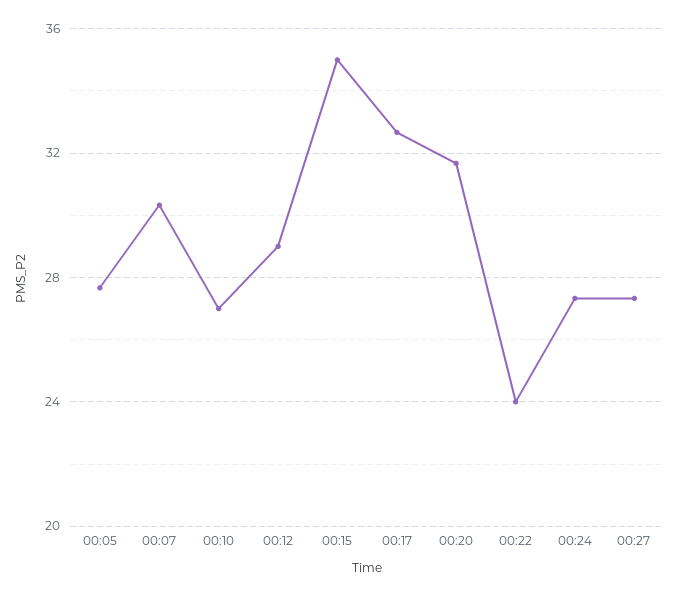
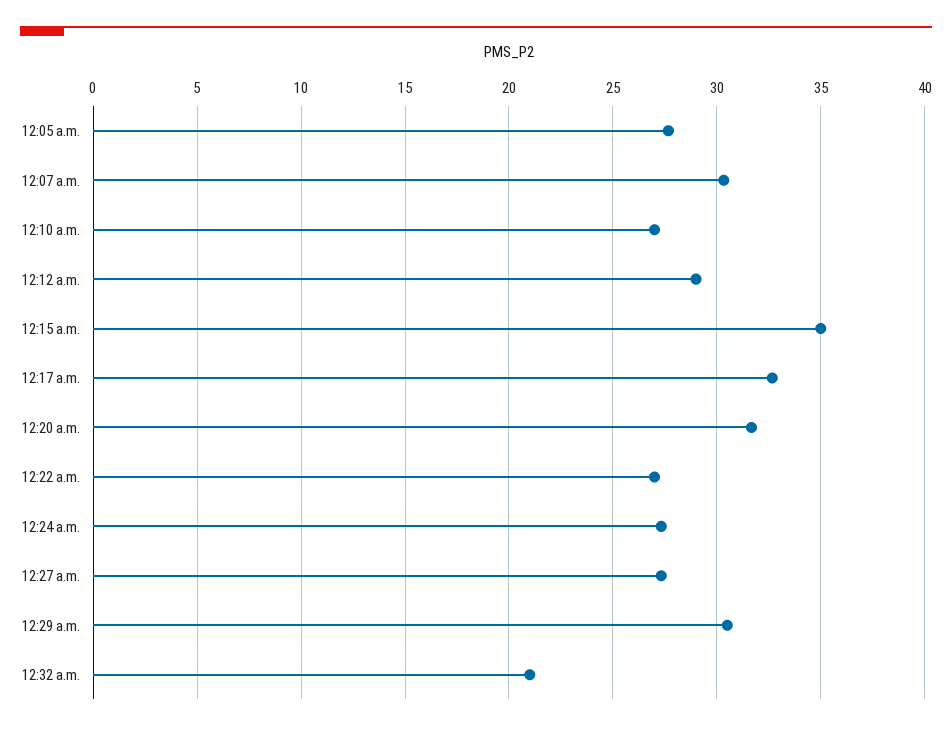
00:22: 24 -> 27
12:29 a.m.: none -> 30.5
12:32 a.m.: none -> 21

